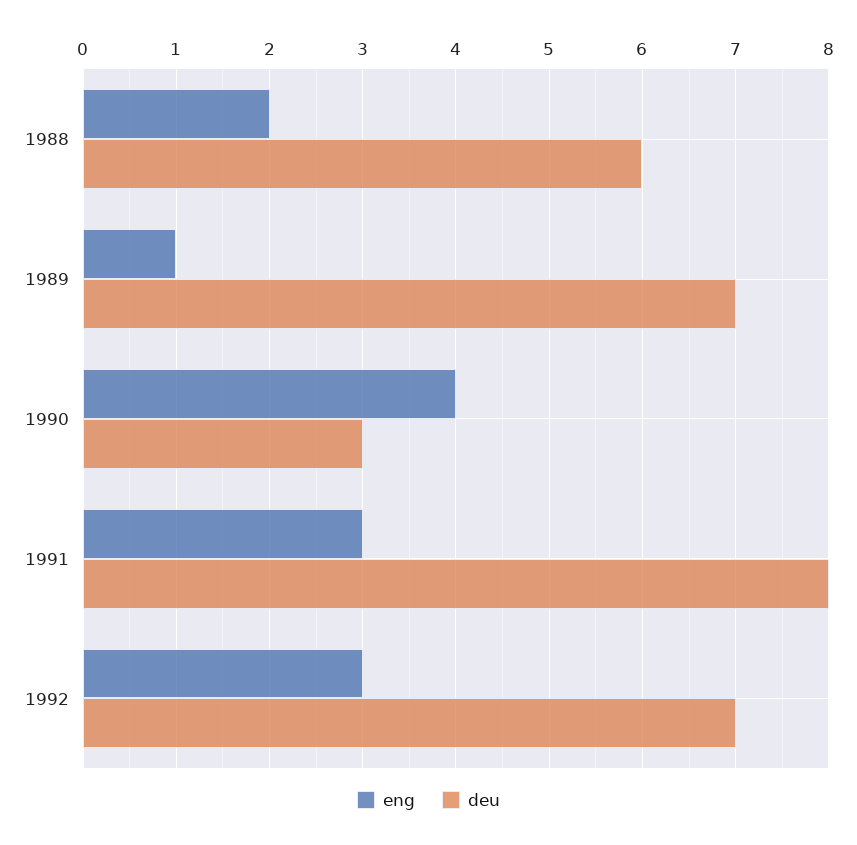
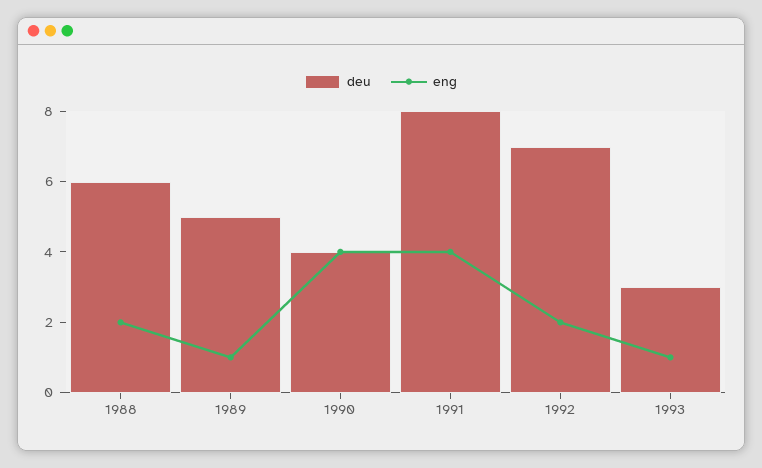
deu, 1989: 7 -> 5
deu, 1990: 3 -> 4
eng, 1991: 3 -> 4
eng, 1992: 3 -> 2
deu, 1993: none -> 3
eng, 1993: none -> 1

